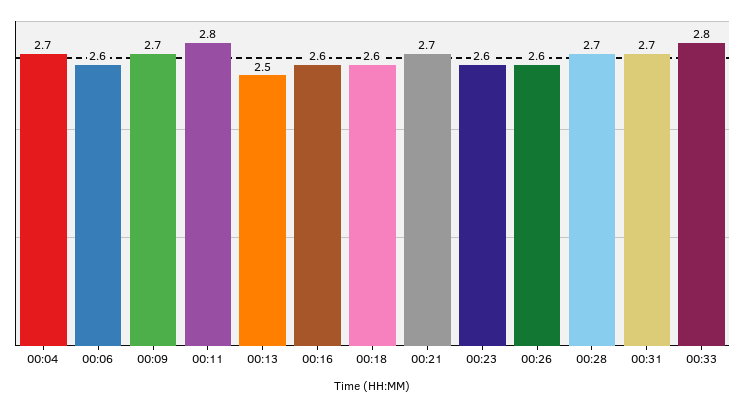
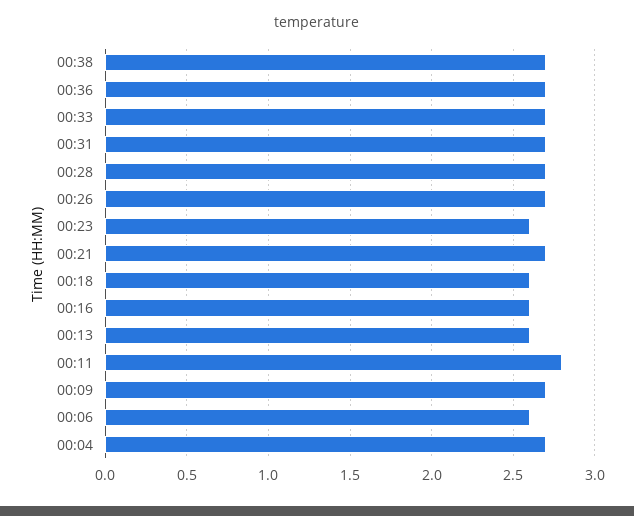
00:13: 2.5 -> 2.6
00:26: 2.6 -> 2.7
00:33: 2.8 -> 2.7
00:38: none -> 2.7
00:36: none -> 2.7

